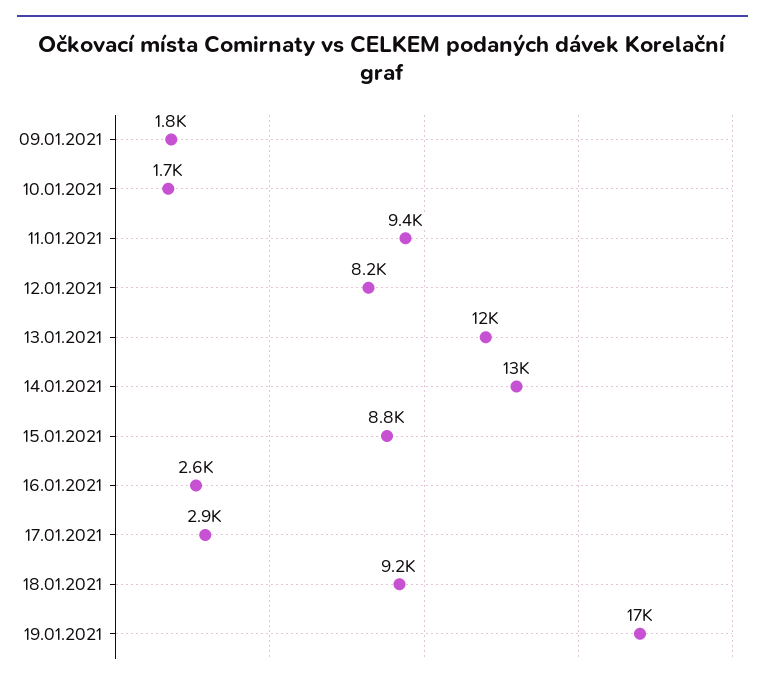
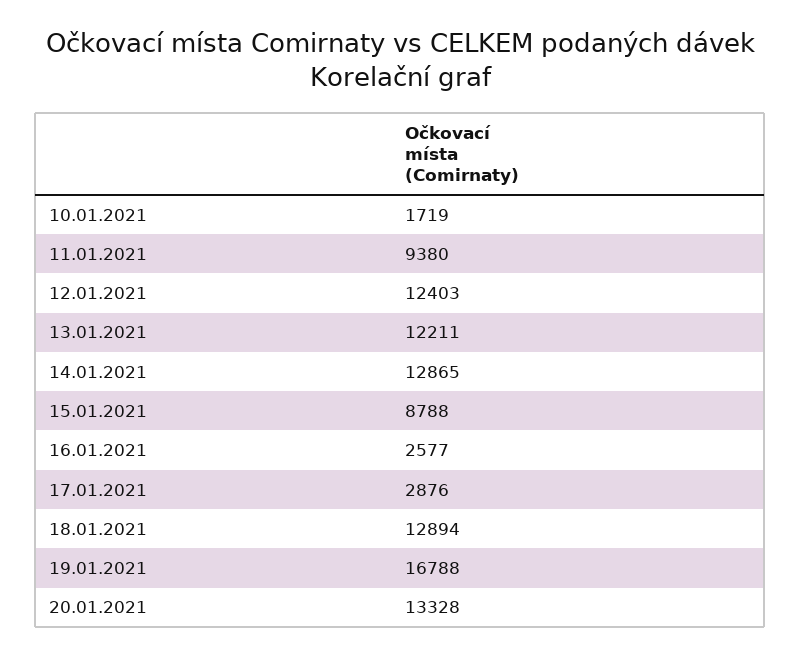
09.01.2021: 1800 -> none
12.01.2021: 8200 -> 12403
18.01.2021: 9200 -> 12894
20.01.2021: none -> 13328

